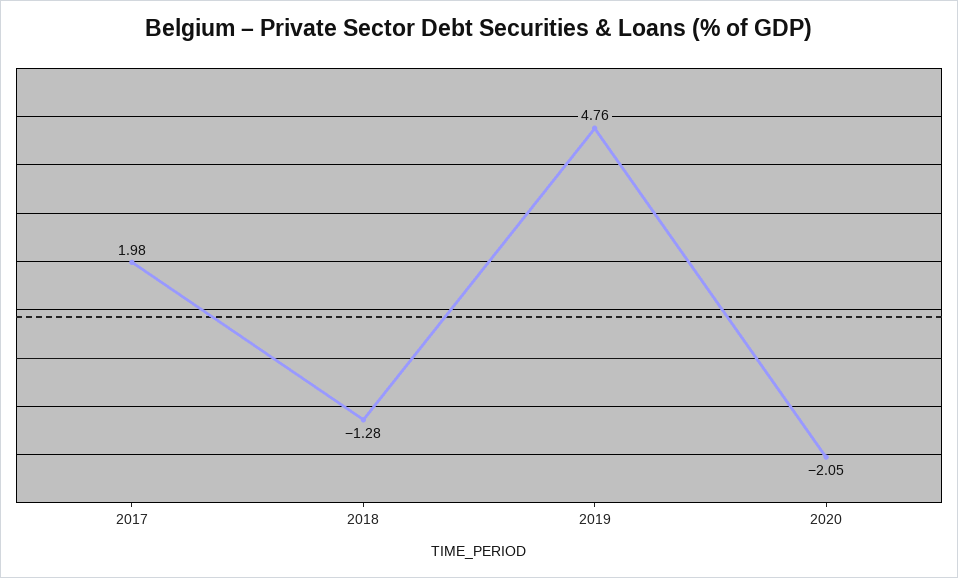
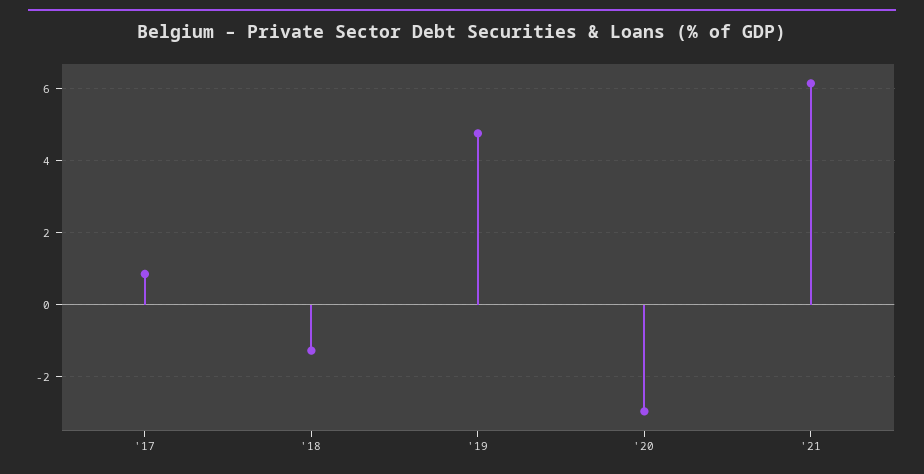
2017: 1.98 -> 0.8
2020: -2.05 -> -3
'21: none -> 6.2

